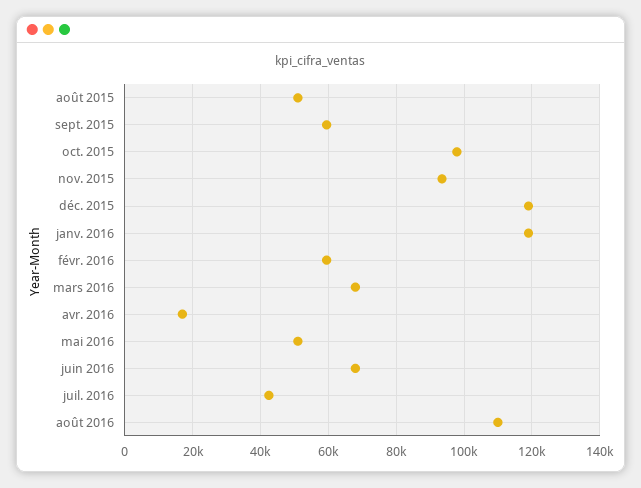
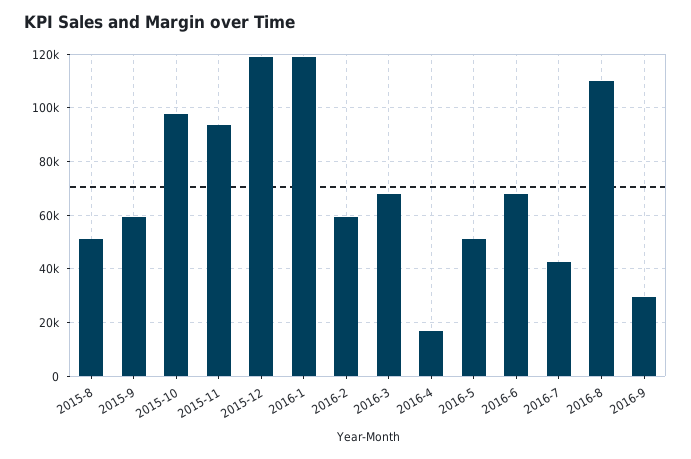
2016-9: none -> 30000

